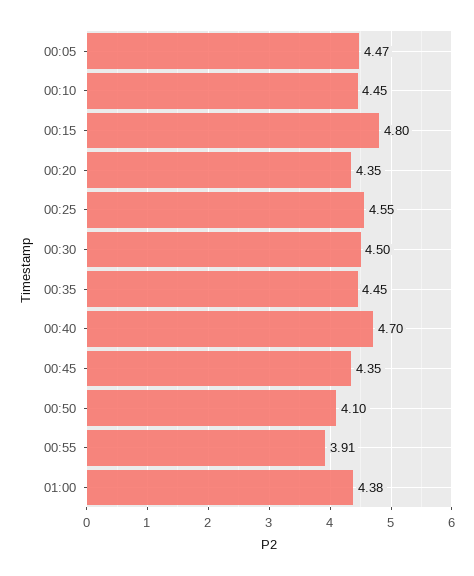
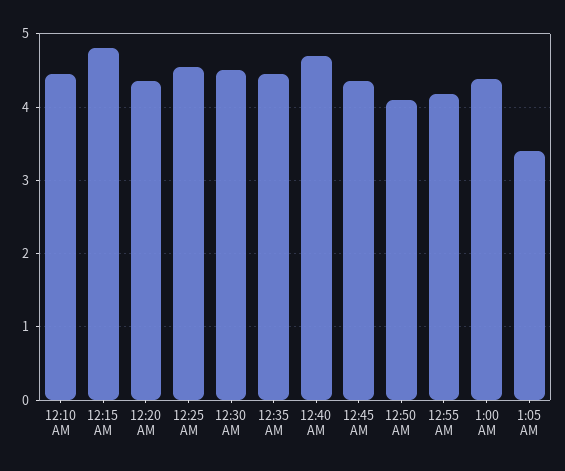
00:05: 4.47 -> none
00:55: 3.91 -> 4.2
1:05 AM: none -> 3.4

